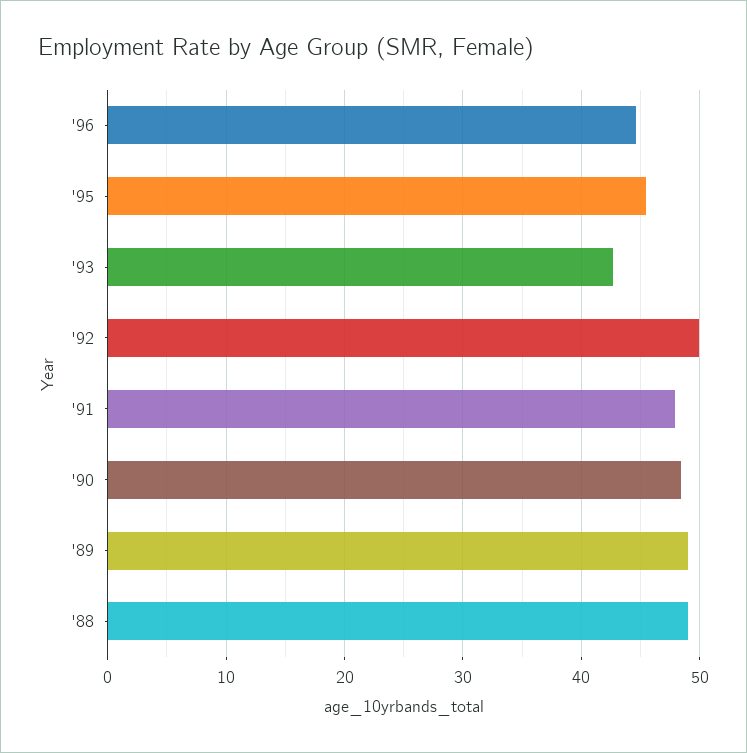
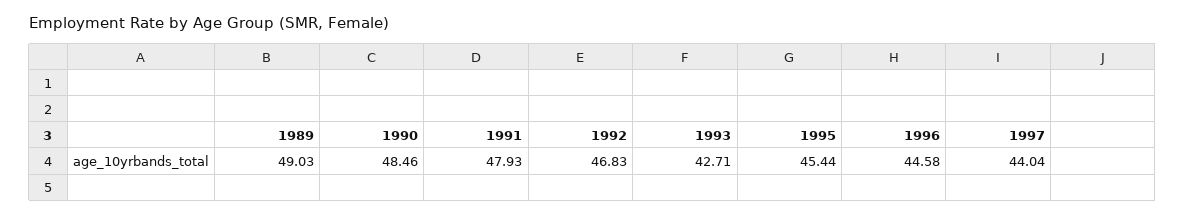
'92: 50 -> 46.83
'88: 49 -> none
1997: none -> 44.04

